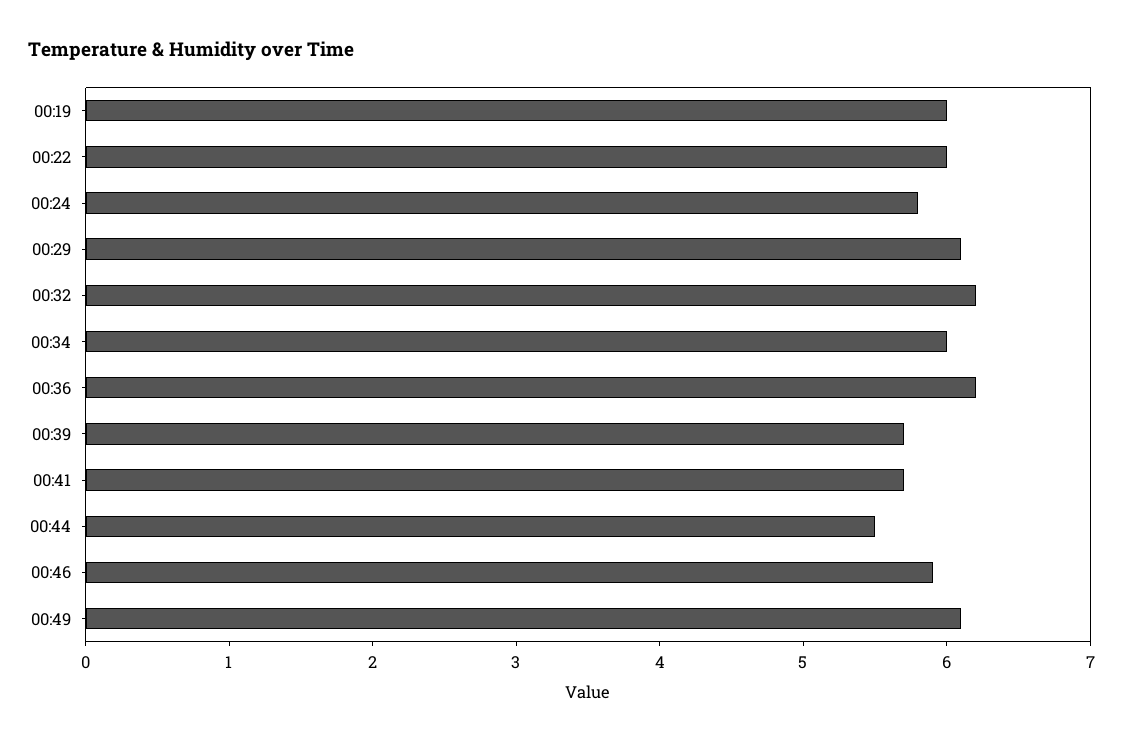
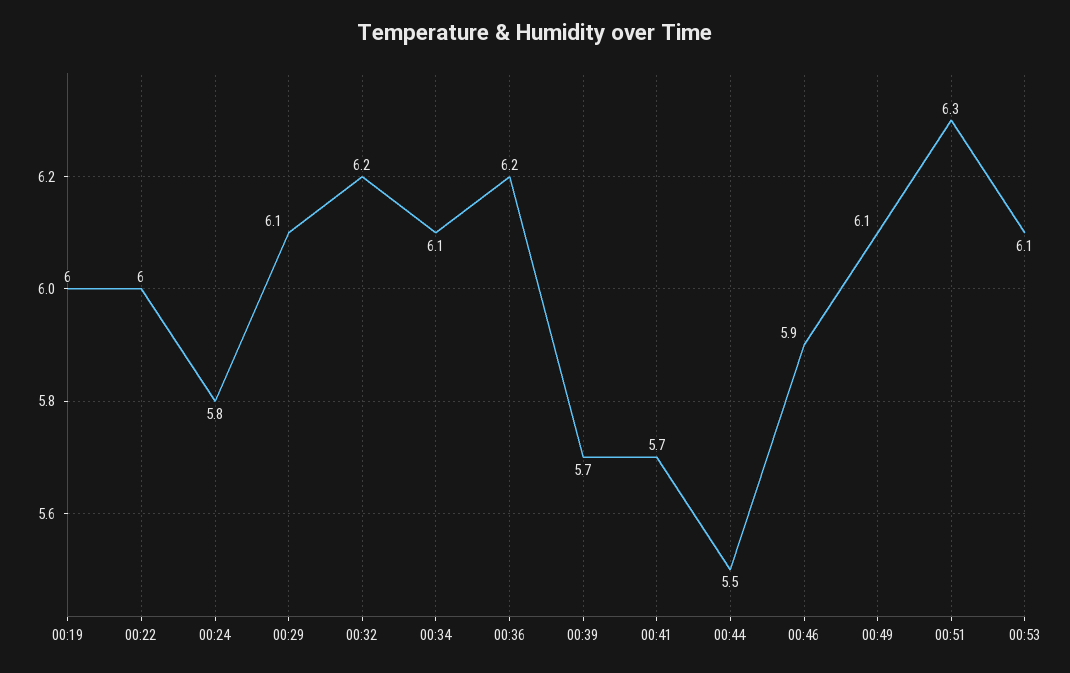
00:34: 6 -> 6.1
00:51: none -> 6.3
00:53: none -> 6.1

